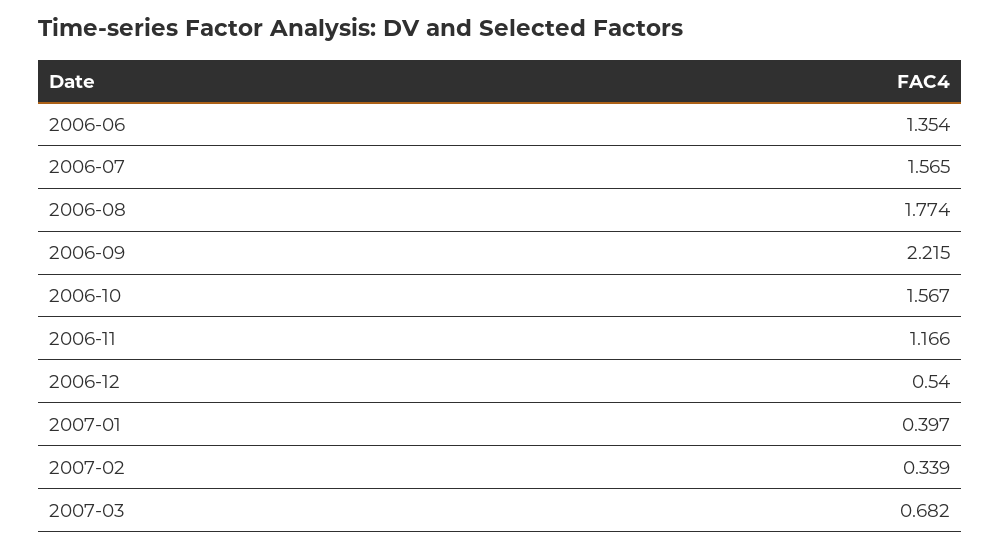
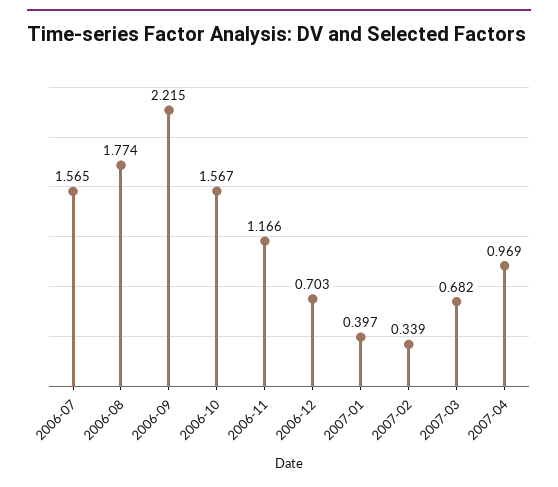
2006-06: 1.354 -> none
2006-12: 0.54 -> 0.703
2007-04: none -> 0.969

